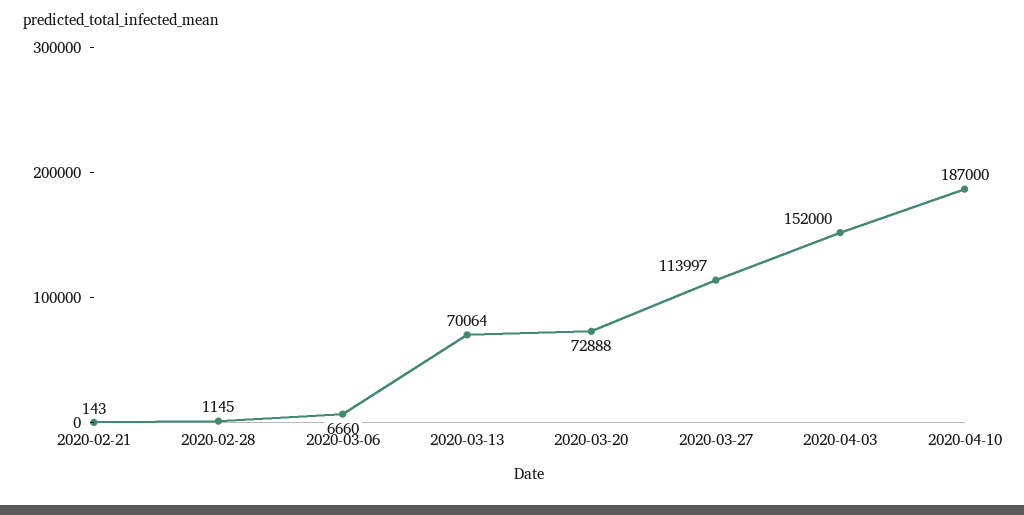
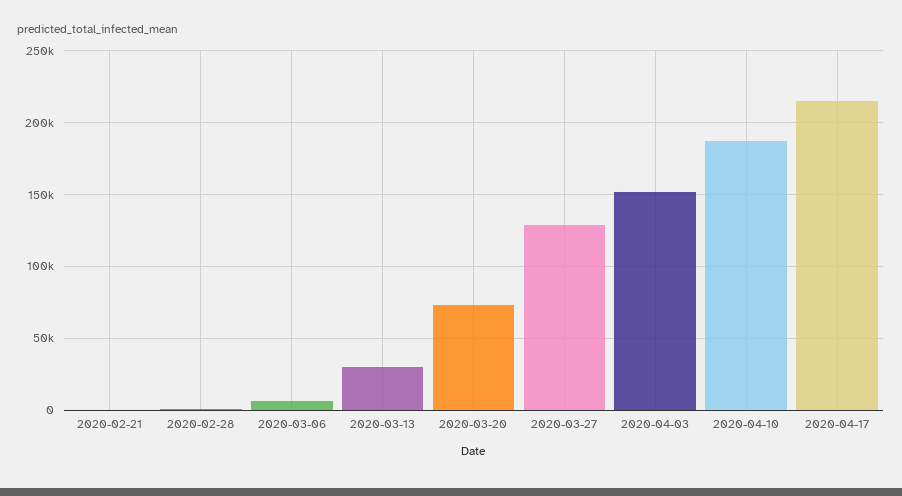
2020-03-13: 70064 -> 30000
2020-03-27: 113997 -> 130000
2020-04-17: none -> 215000

